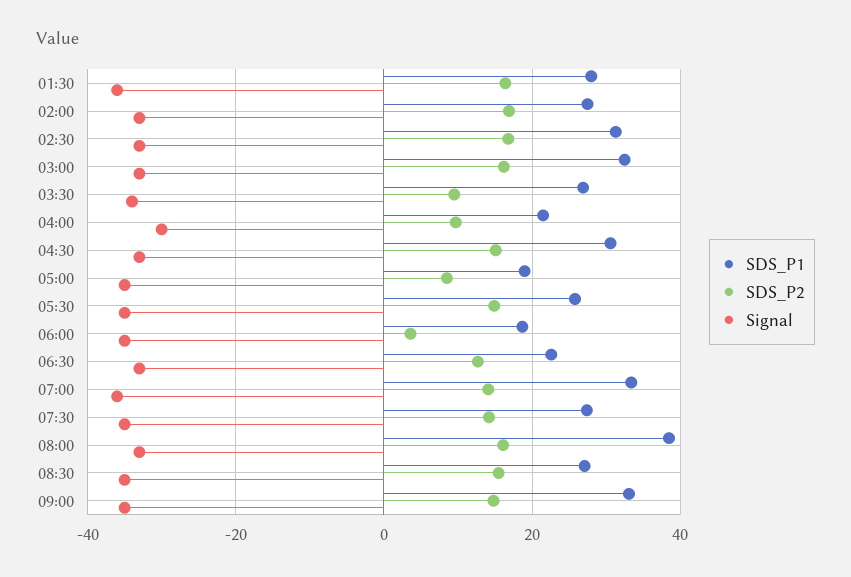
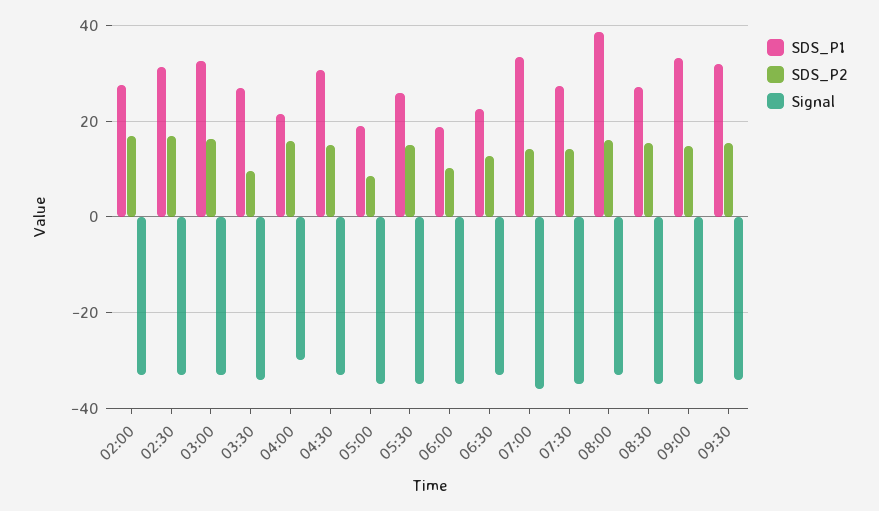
SDS_P1, 01:30: 28 -> none
SDS_P2, 01:30: 16 -> none
Signal, 01:30: -36 -> none
SDS_P2, 04:00: 10 -> 16
SDS_P2, 06:00: 4 -> 10
SDS_P1, 09:30: none -> 32
SDS_P2, 09:30: none -> 16
Signal, 09:30: none -> -34

